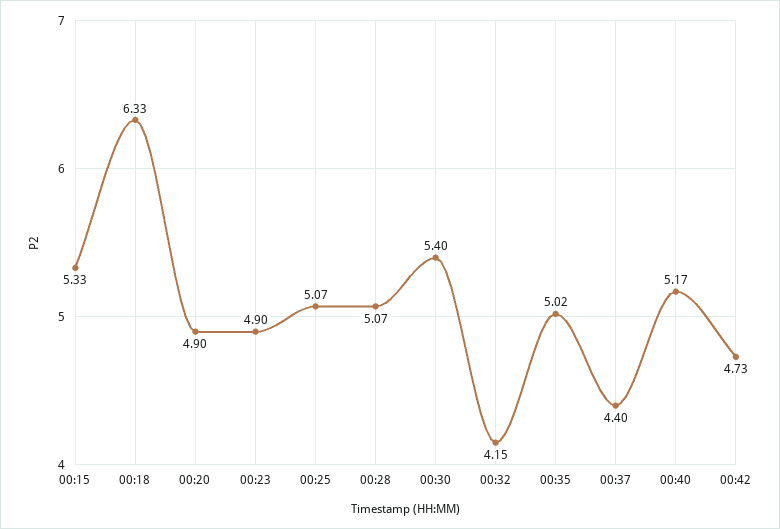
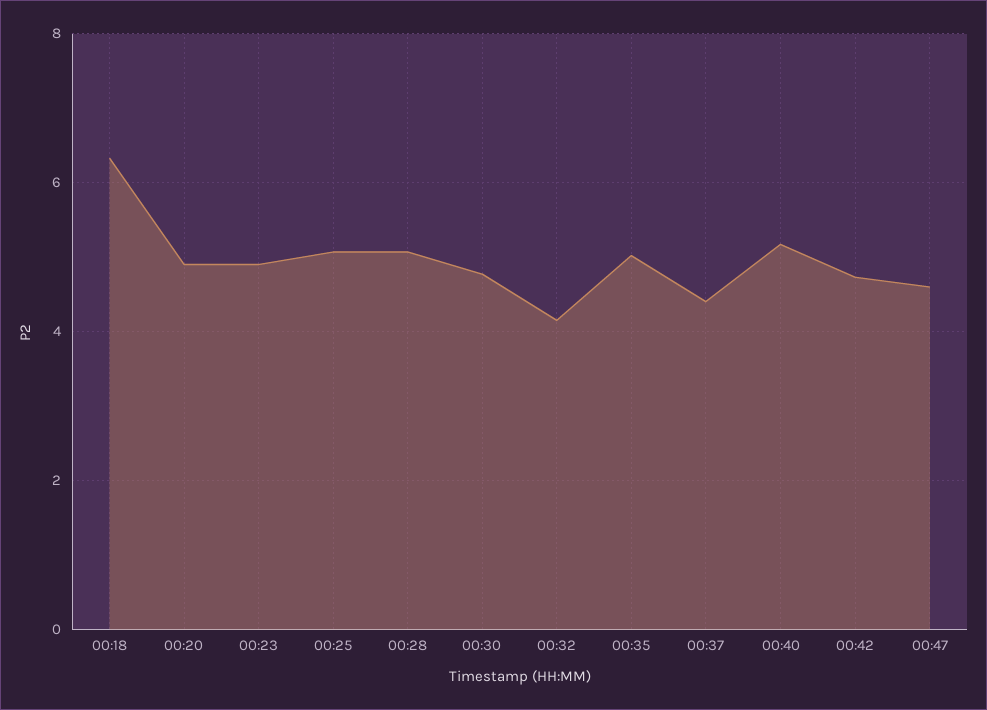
00:15: 5.33 -> none
00:30: 5.4 -> 4.8
00:47: none -> 4.6

